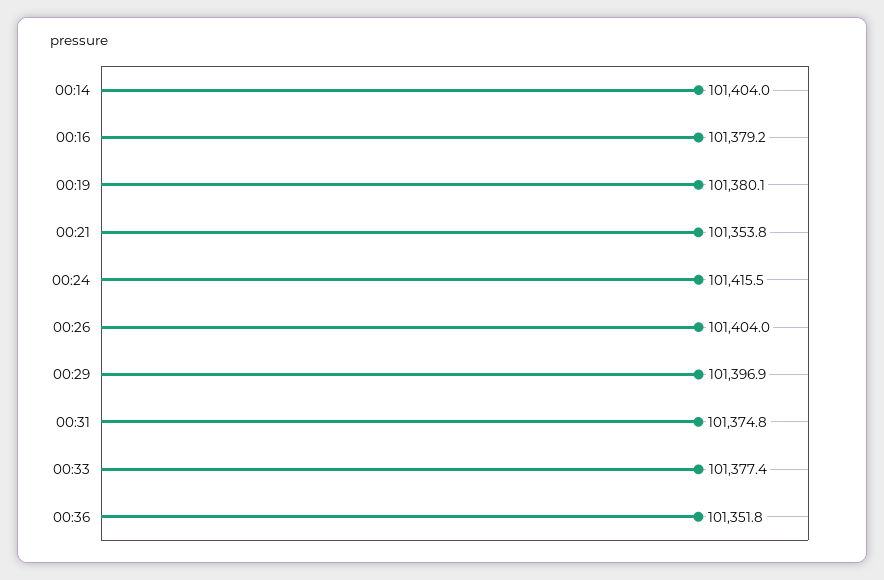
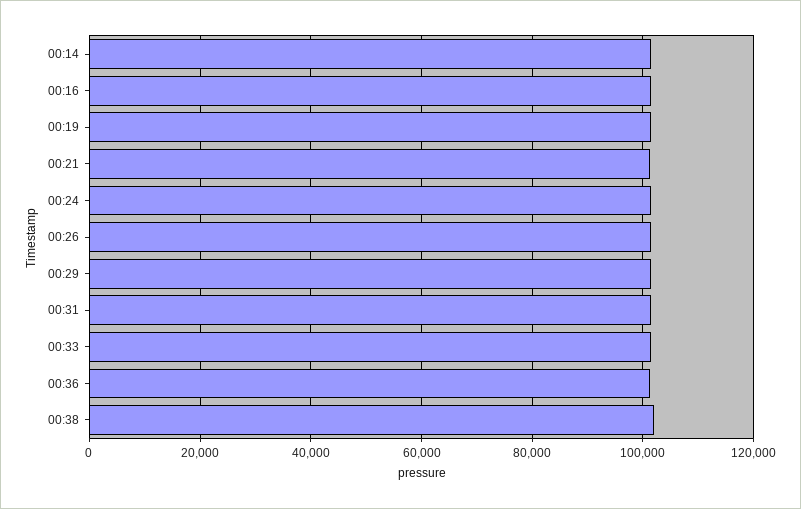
00:38: none -> 102000

